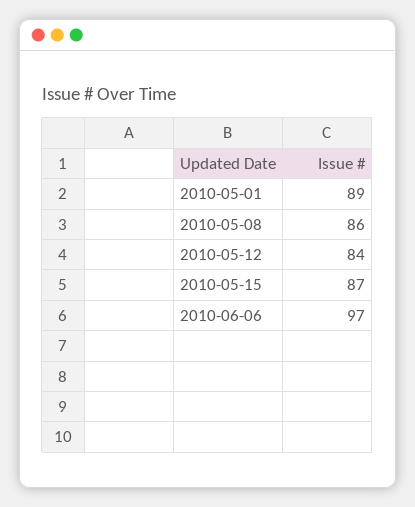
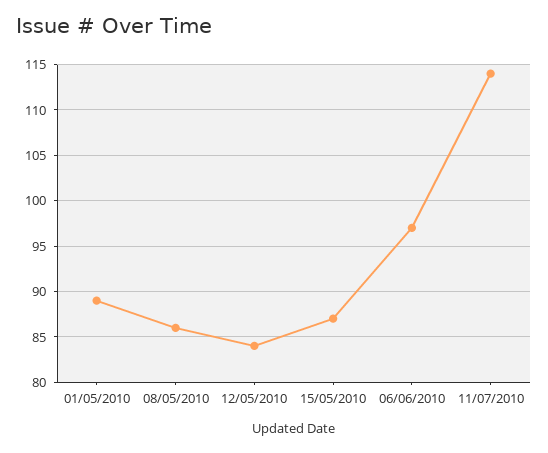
11/07/2010: none -> 114

